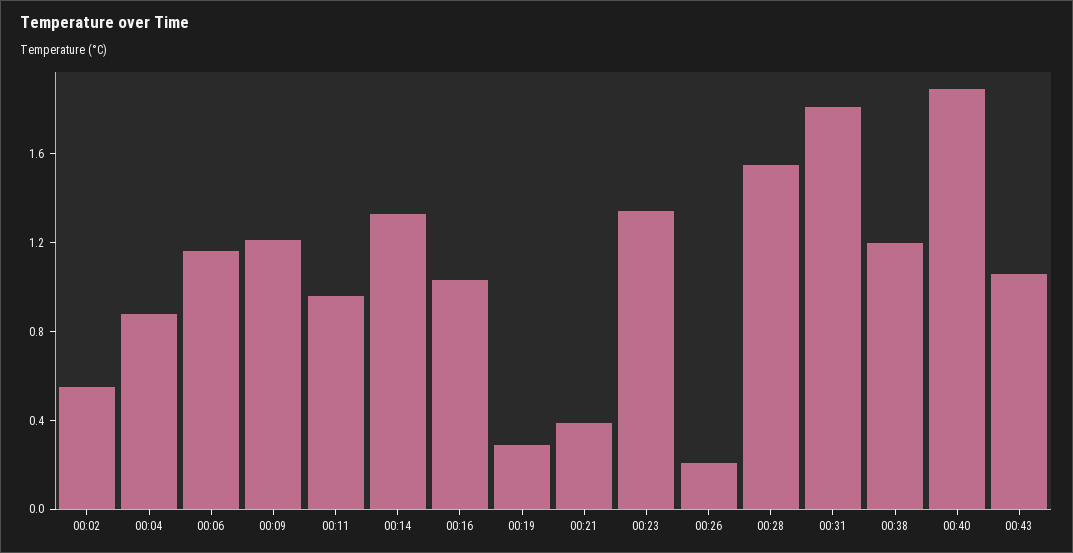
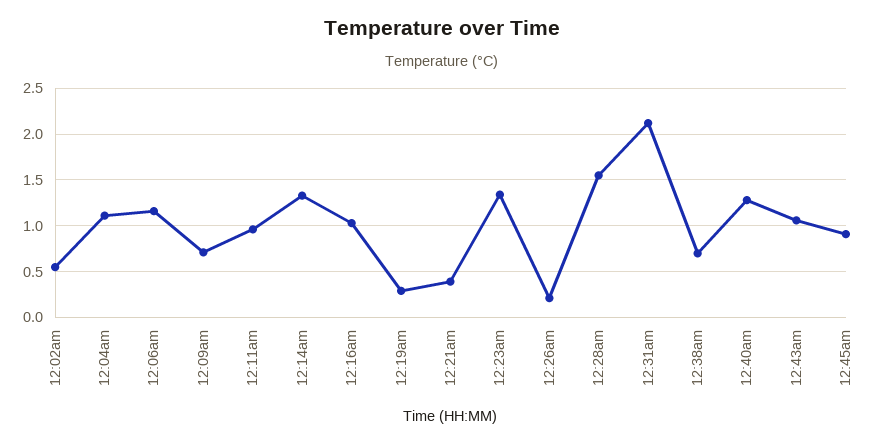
00:04: 0.9 -> 1.1
00:09: 1.2 -> 0.7
00:31: 1.8 -> 2.1
00:38: 1.2 -> 0.7
00:40: 1.9 -> 1.3
12:45am: none -> 0.9

